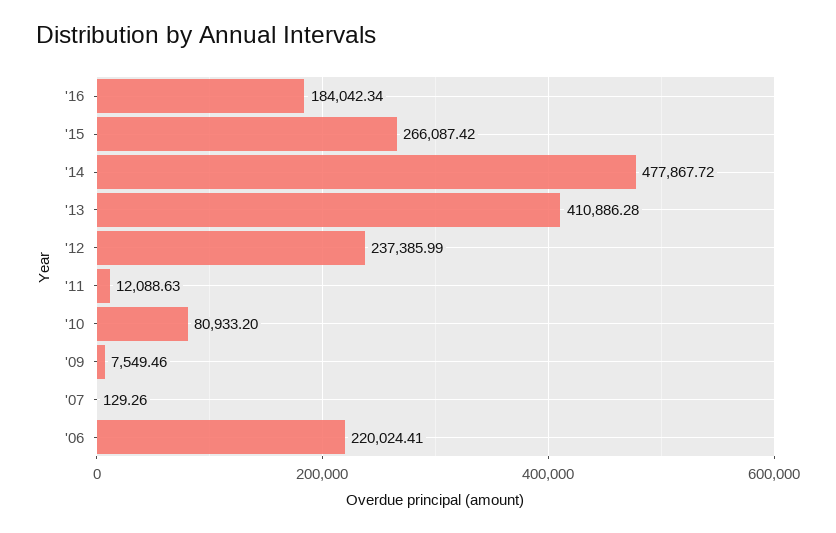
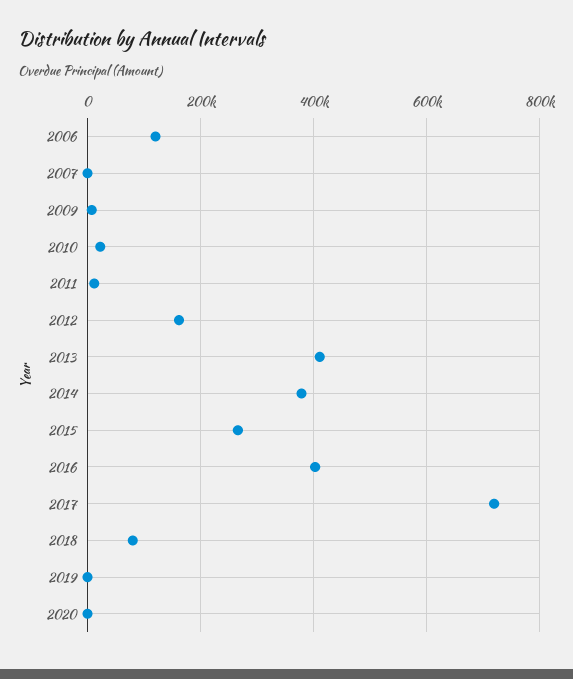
'16: 184042.34 -> 400000
'14: 477867.72 -> 380000
'12: 237385.99 -> 160000
'10: 80933.2 -> 20000
'06: 220024.41 -> 120000
2017: none -> 720000
2018: none -> 80000
2019: none -> 0
2020: none -> 0

